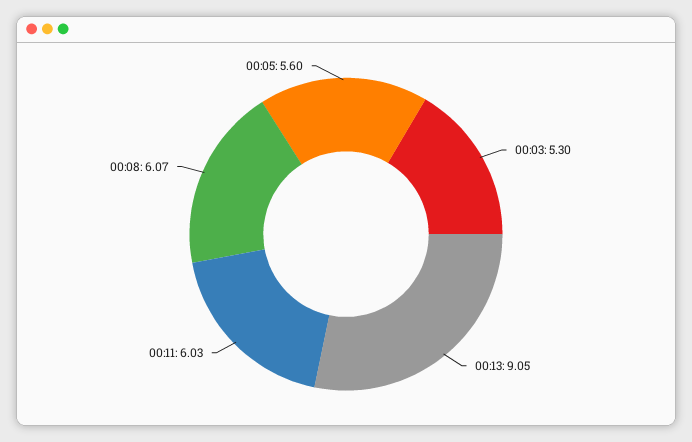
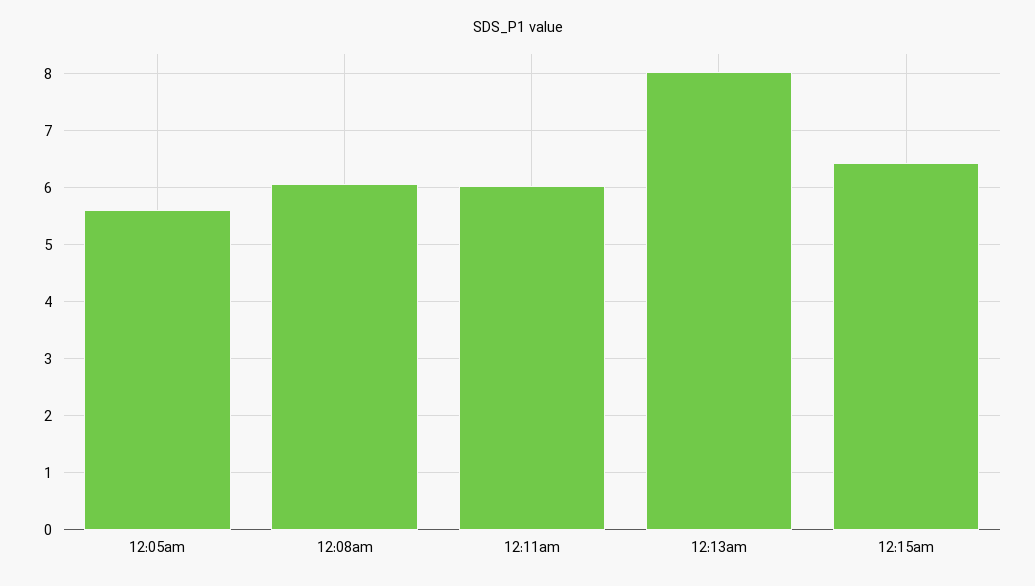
00:03: 5.3 -> none
00:13: 9.05 -> 8
12:15am: none -> 6.4

